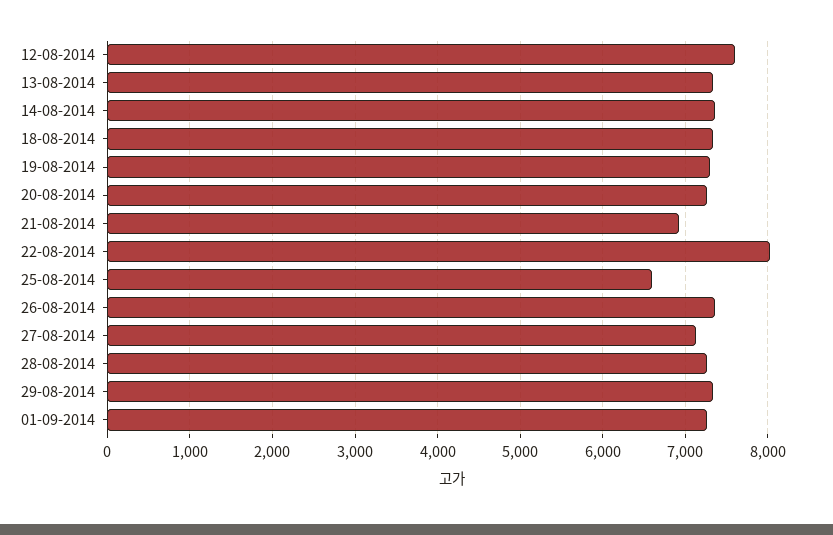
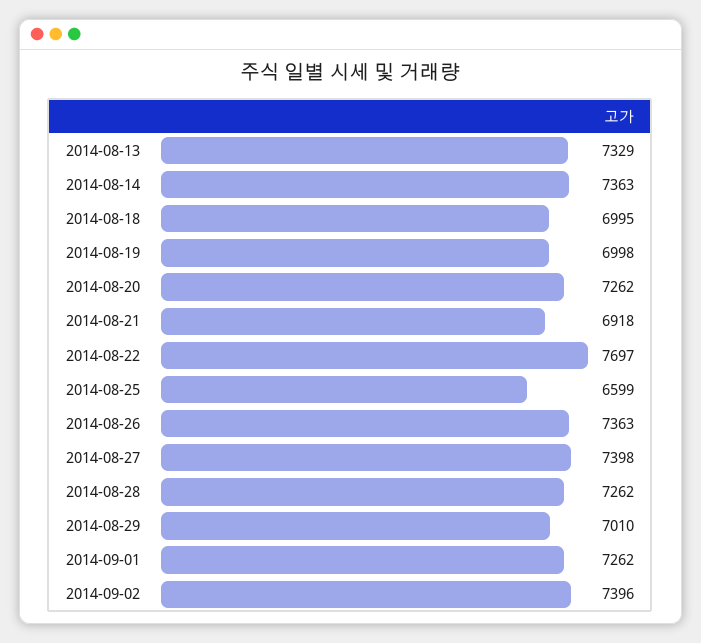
12-08-2014: 7600 -> none
18-08-2014: 7300 -> 6995
19-08-2014: 7300 -> 6998
22-08-2014: 8000 -> 7697
27-08-2014: 7100 -> 7398
29-08-2014: 7300 -> 7010
2014-09-02: none -> 7396

